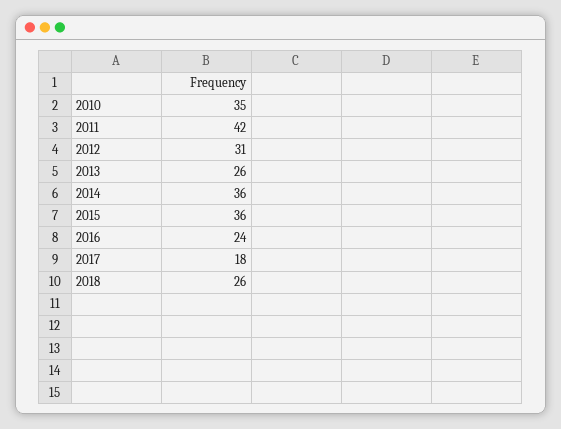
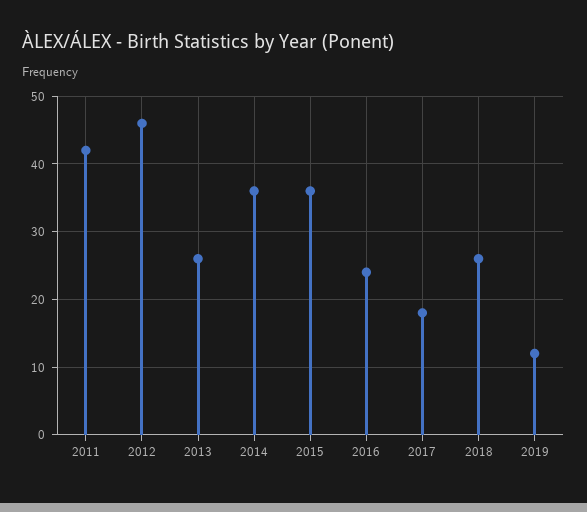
2010: 35 -> none
2012: 31 -> 46
2019: none -> 12

